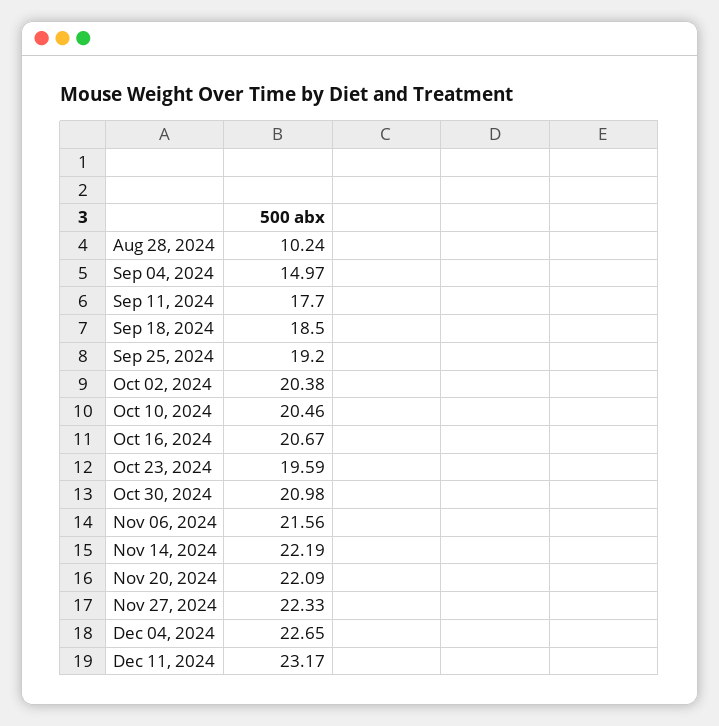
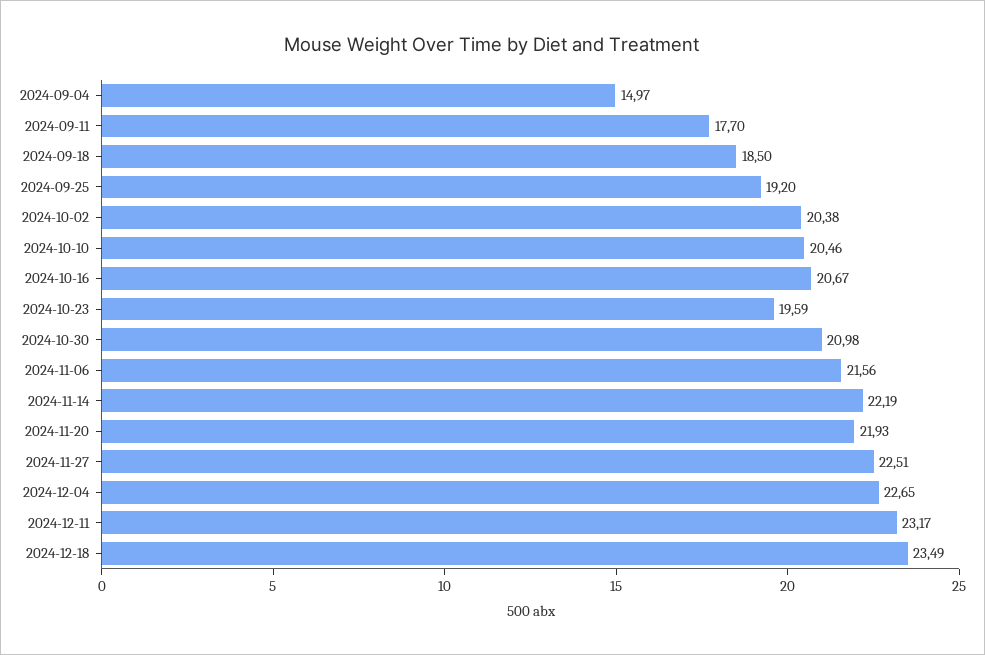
Aug 28, 2024: 10.24 -> none
Nov 20, 2024: 22.09 -> 21.93
Nov 27, 2024: 22.33 -> 22.51
2024-12-18: none -> 23.49

